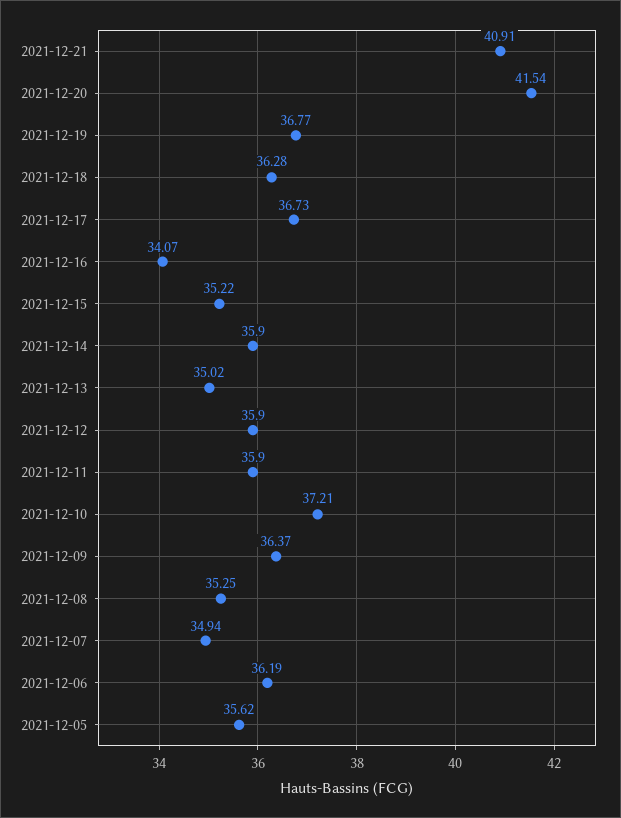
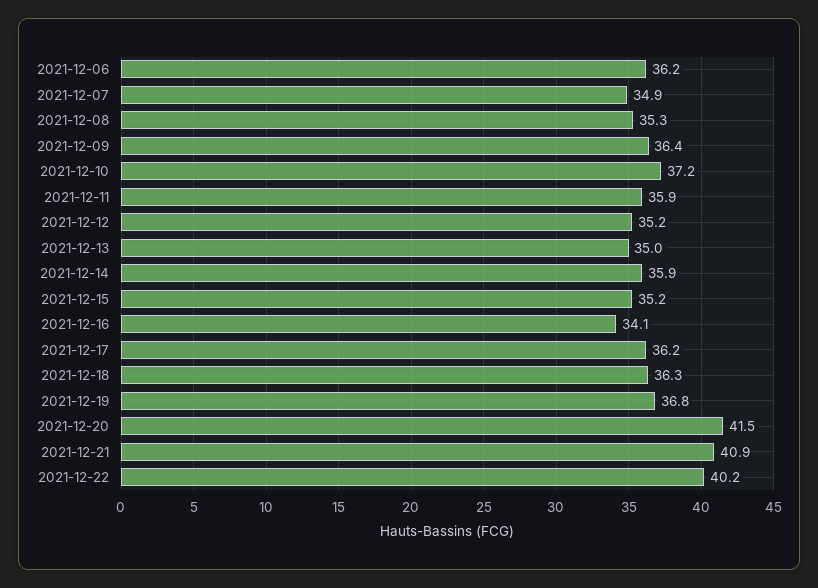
2021-12-17: 36.73 -> 36.2
2021-12-12: 35.9 -> 35.2
2021-12-05: 35.62 -> none
2021-12-22: none -> 40.2

